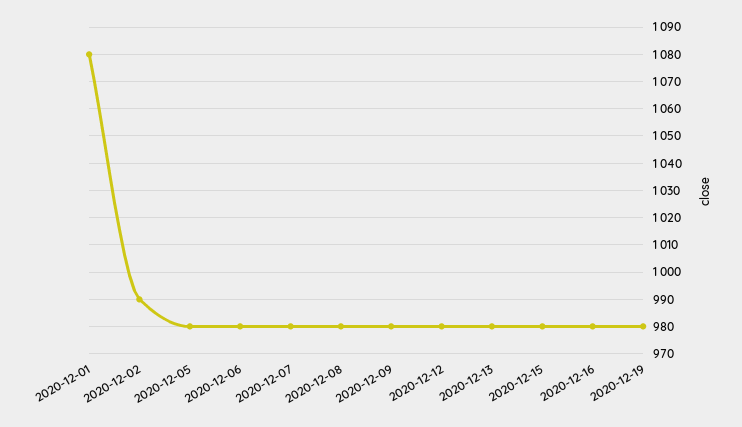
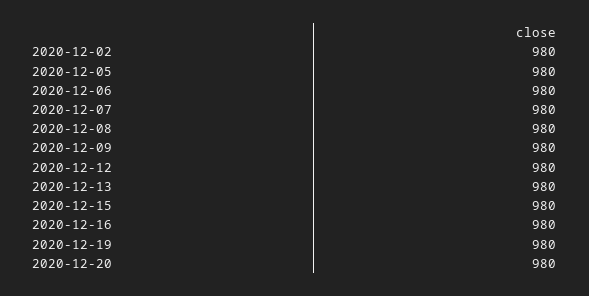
2020-12-01: 1080 -> none
2020-12-02: 990 -> 980
2020-12-20: none -> 980

